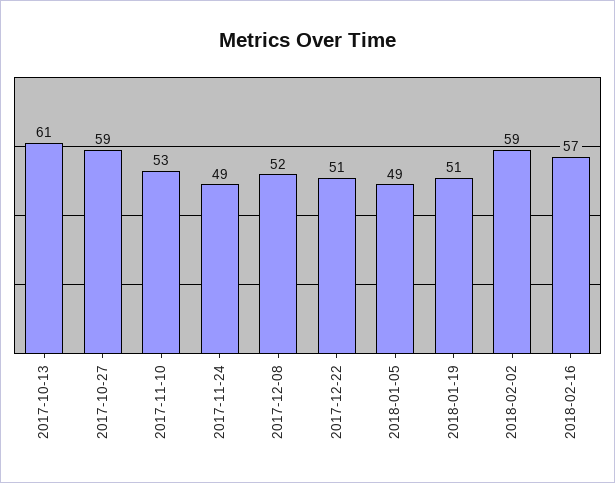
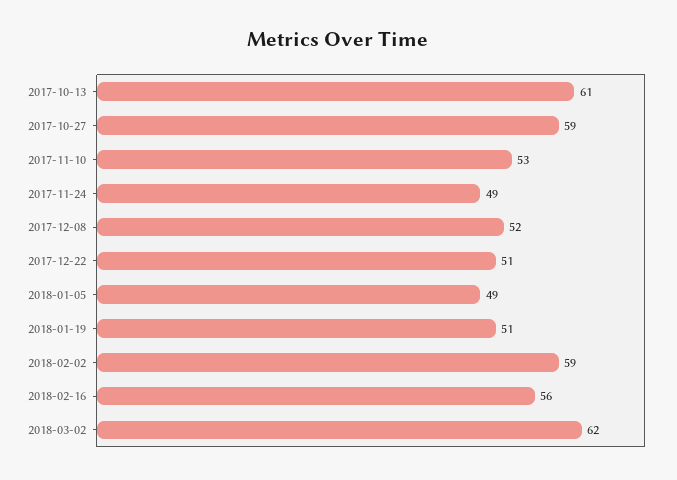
2018-02-16: 57 -> 56
2018-03-02: none -> 62

